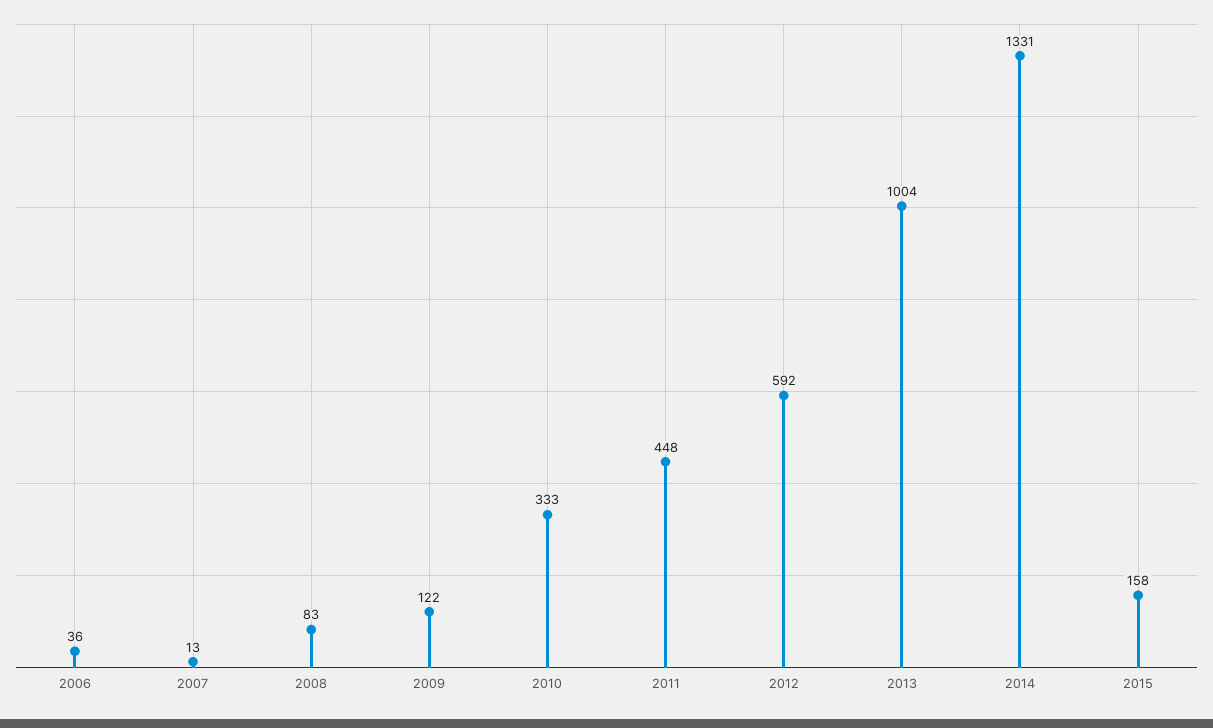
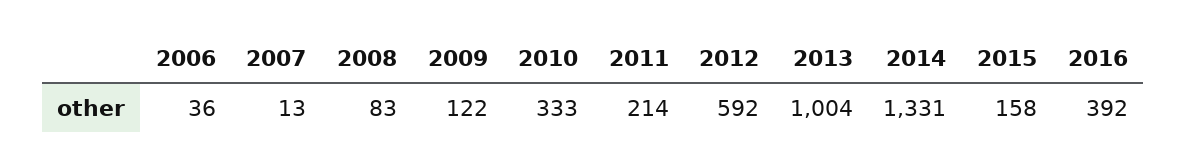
2011: 448 -> 214
2016: none -> 392

